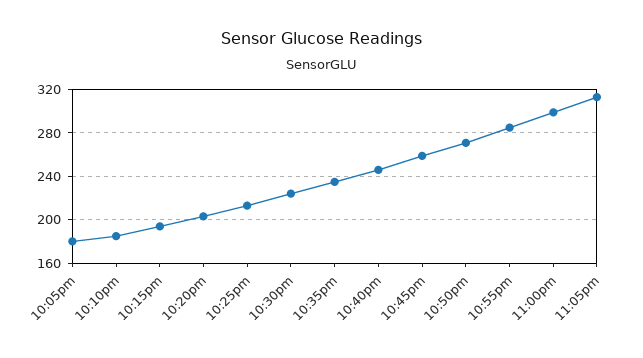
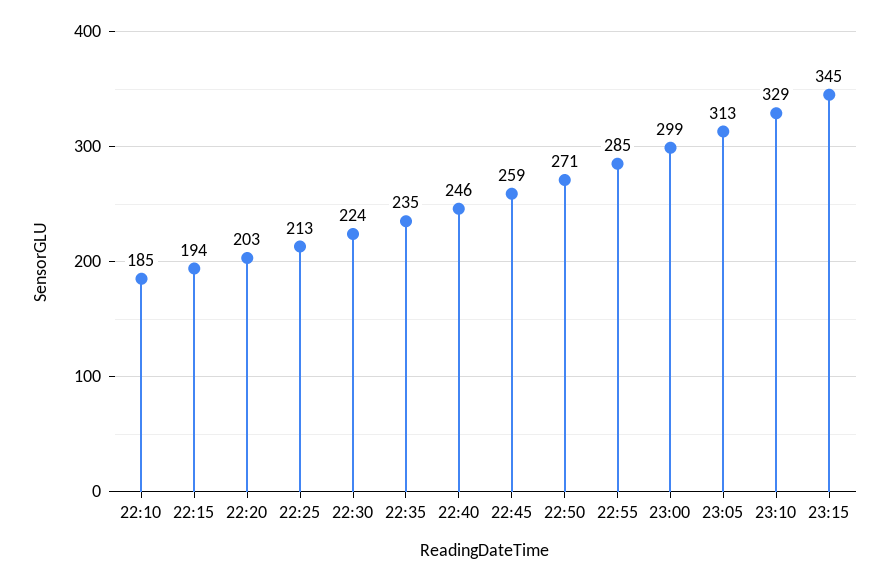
10:05pm: 180 -> none
23:10: none -> 329
23:15: none -> 345

